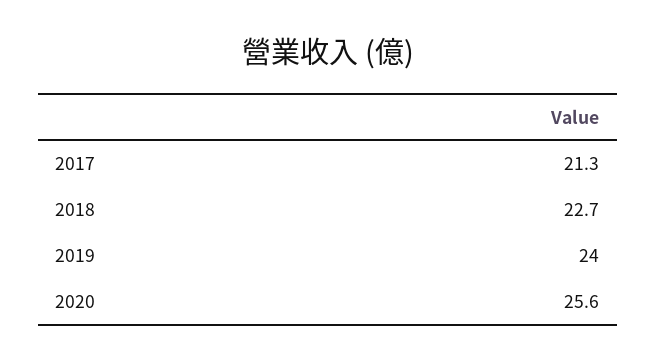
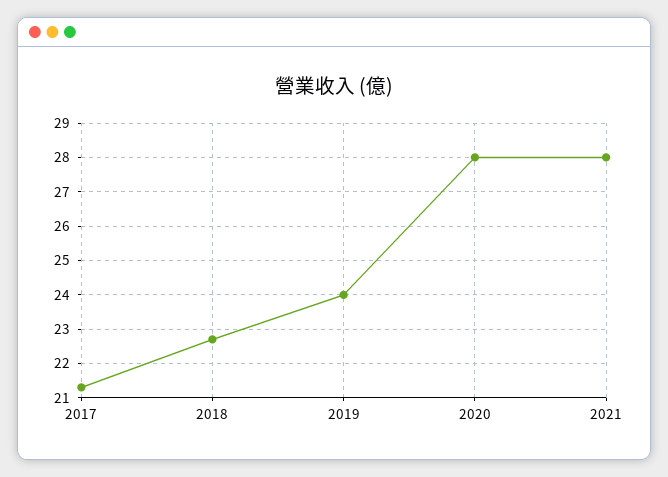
2020: 25.6 -> 28
2021: none -> 28

